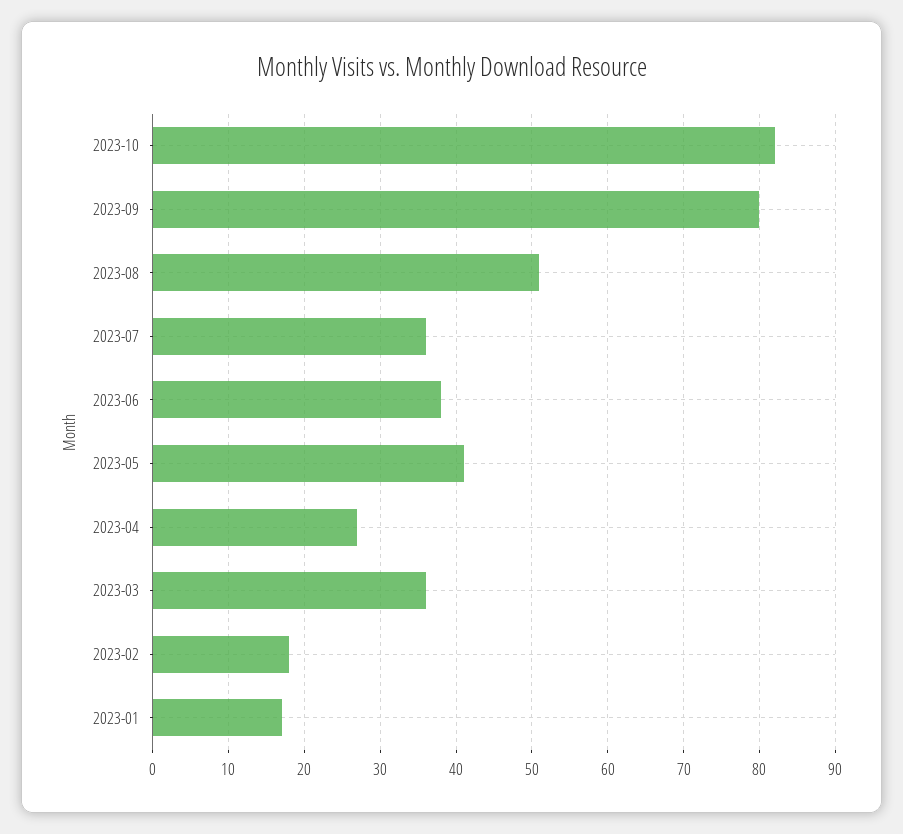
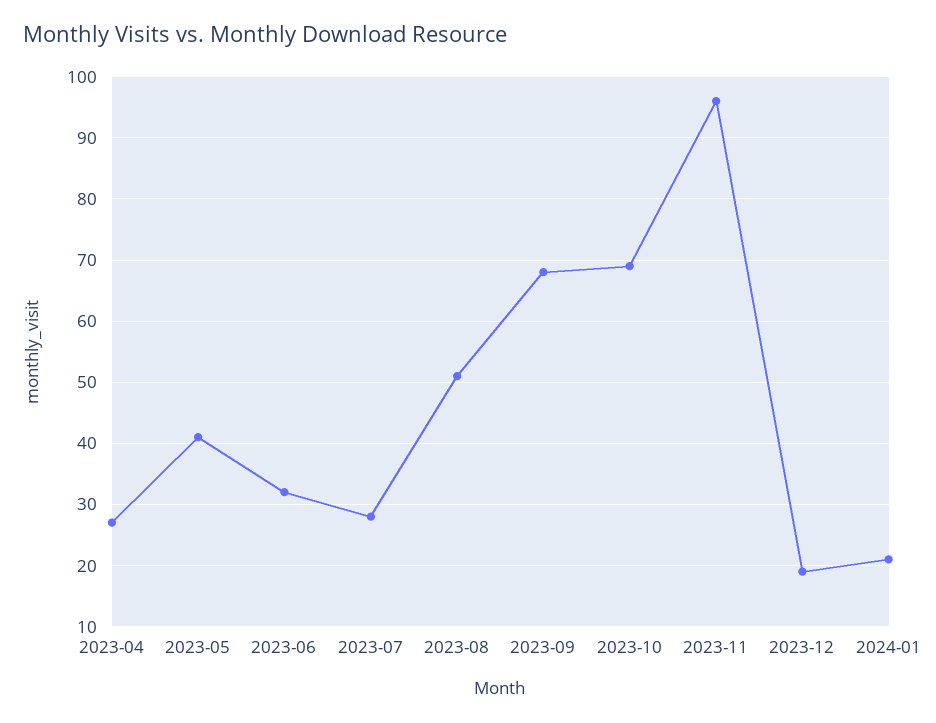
2023-10: 82 -> 69
2023-09: 80 -> 68
2023-07: 36 -> 28
2023-06: 38 -> 32
2023-03: 36 -> none
2023-02: 18 -> none
2023-01: 17 -> none
2023-11: none -> 96
2023-12: none -> 19
2024-01: none -> 21

